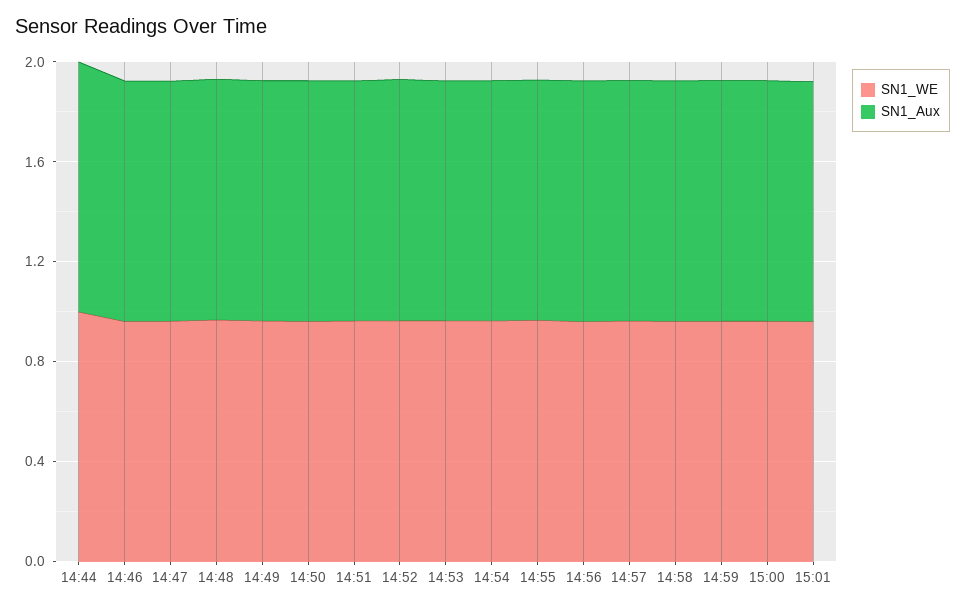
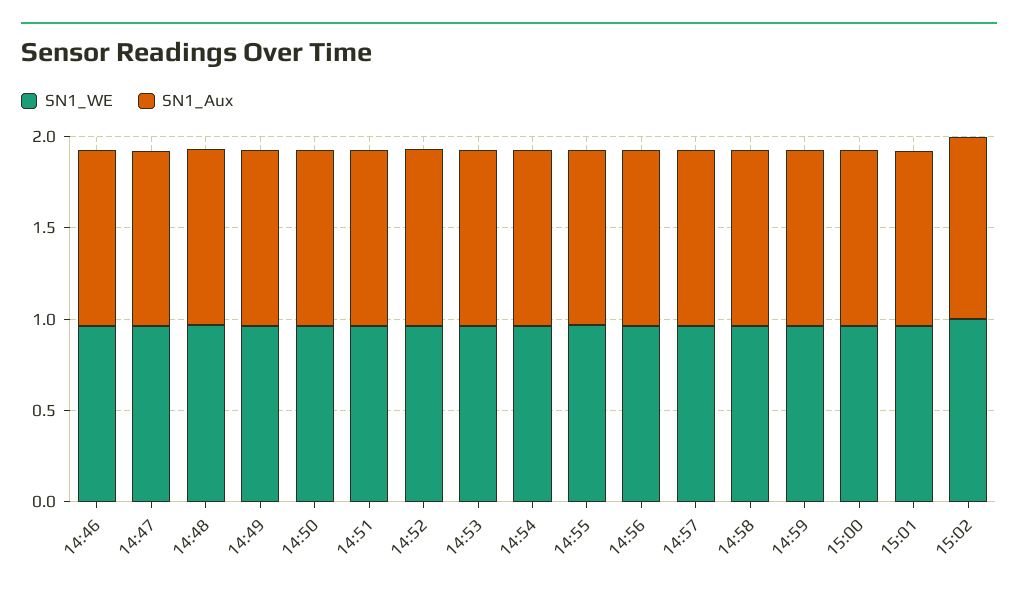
SN1_WE, 14:44: 1 -> none
SN1_Aux, 14:44: 1 -> none
SN1_WE, 15:02: none -> 1
SN1_Aux, 15:02: none -> 1

